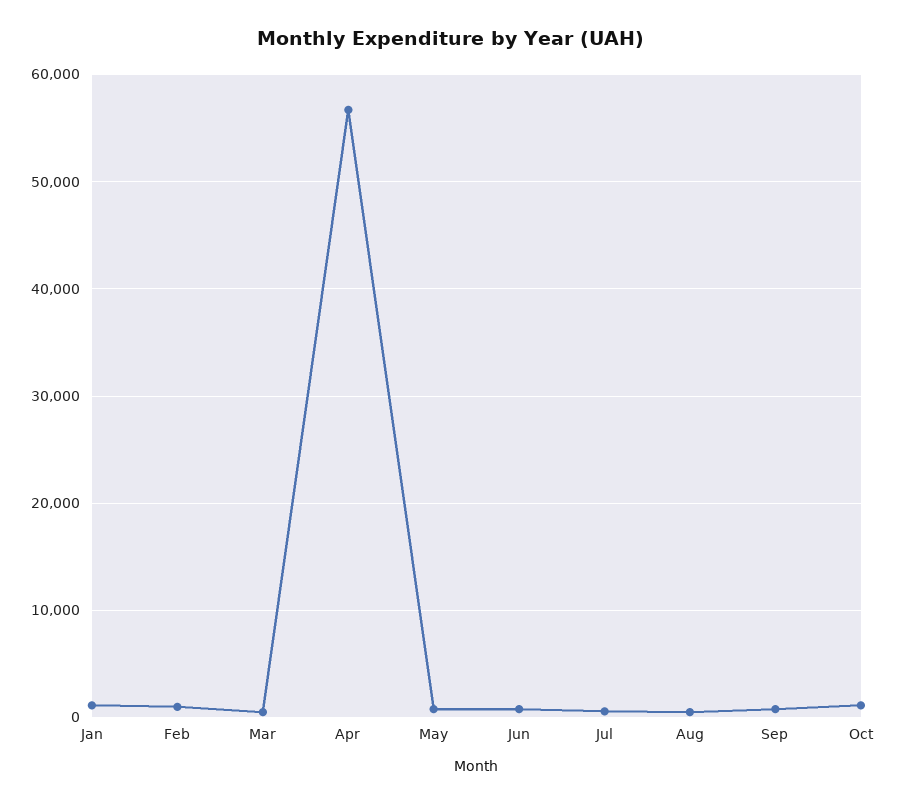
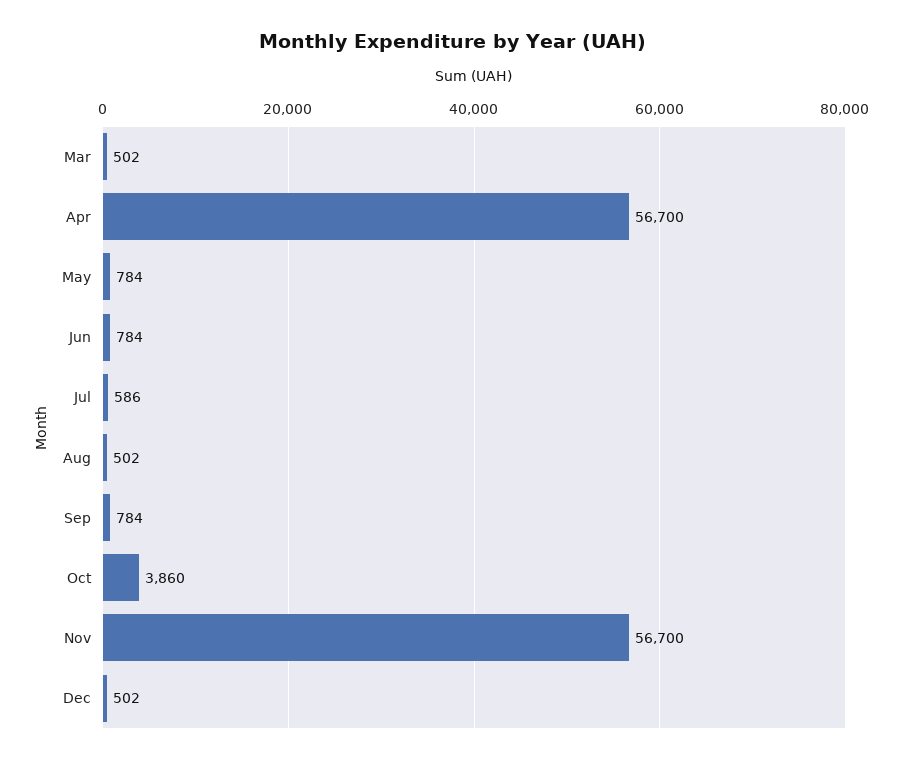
Jan: 1000 -> none
Feb: 1000 -> none
Oct: 1000 -> 3860
Nov: none -> 56700
Dec: none -> 502

